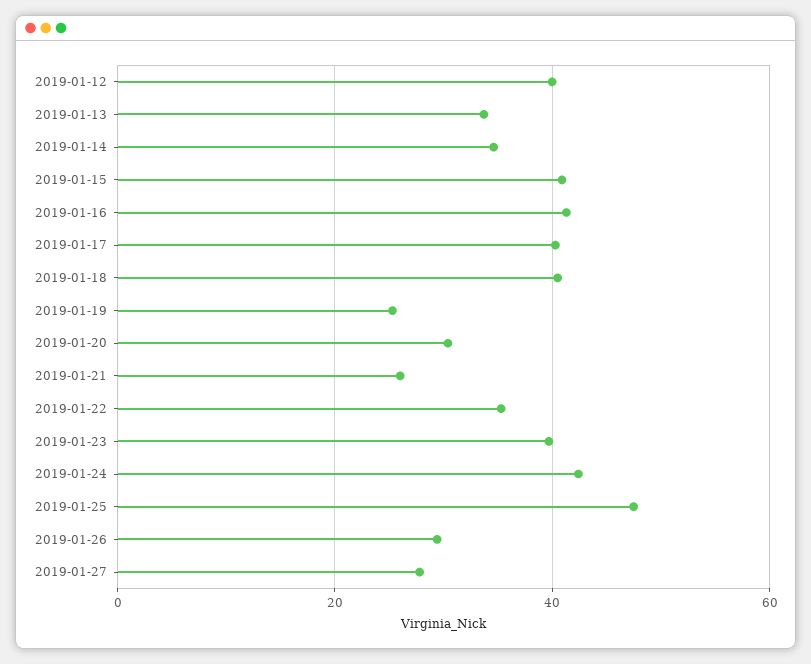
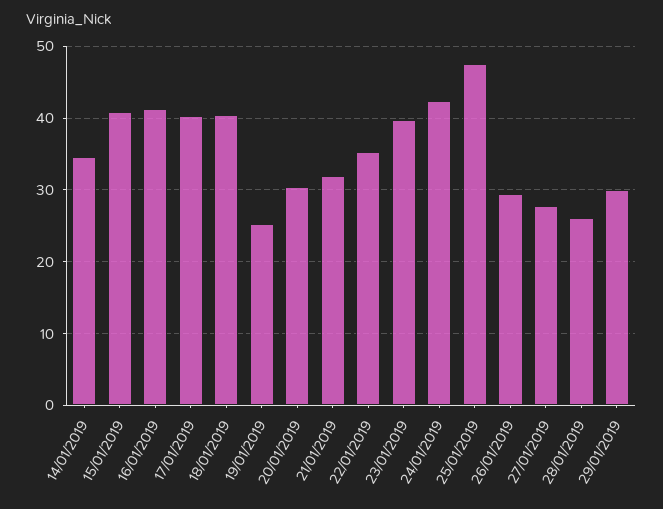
2019-01-12: 40 -> none
2019-01-13: 34 -> none
2019-01-21: 26 -> 32
28/01/2019: none -> 26
29/01/2019: none -> 30

